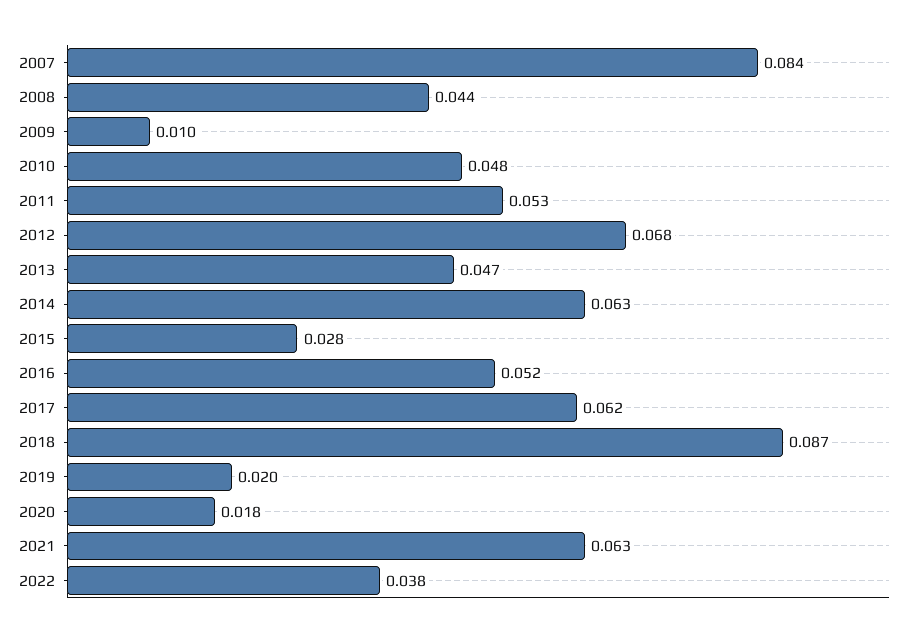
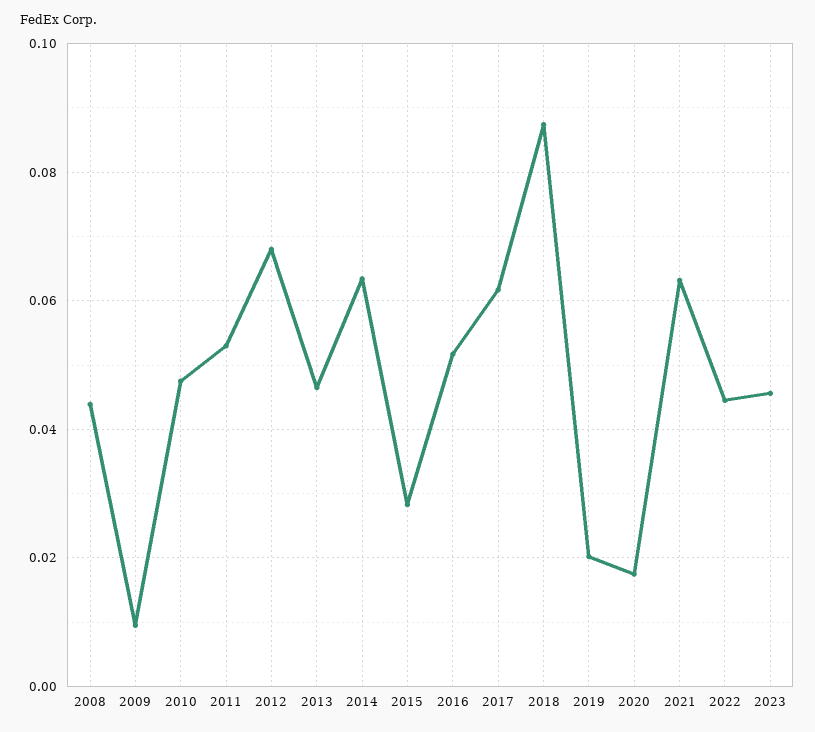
2007: 0.084 -> none
2022: 0.038 -> 0.044
2023: none -> 0.046

